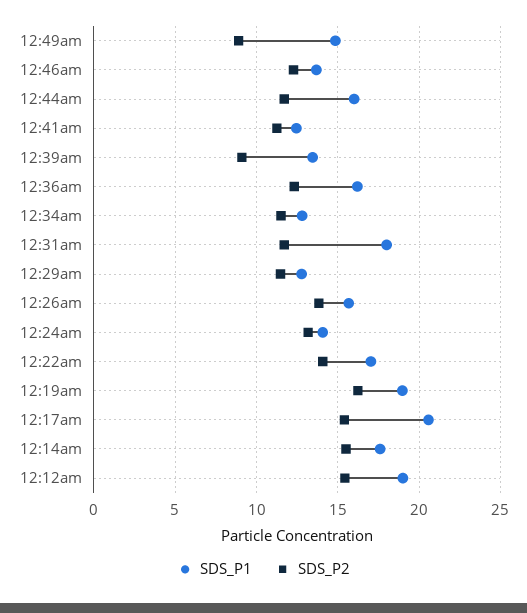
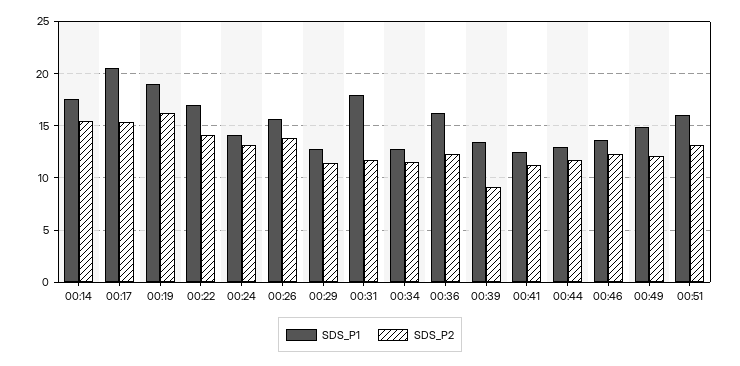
SDS_P2, 12:49am: 9 -> 12
SDS_P1, 12:44am: 16 -> 13
SDS_P1, 12:12am: 19 -> none
SDS_P2, 12:12am: 15.5 -> none
SDS_P1, 00:51: none -> 16
SDS_P2, 00:51: none -> 13

